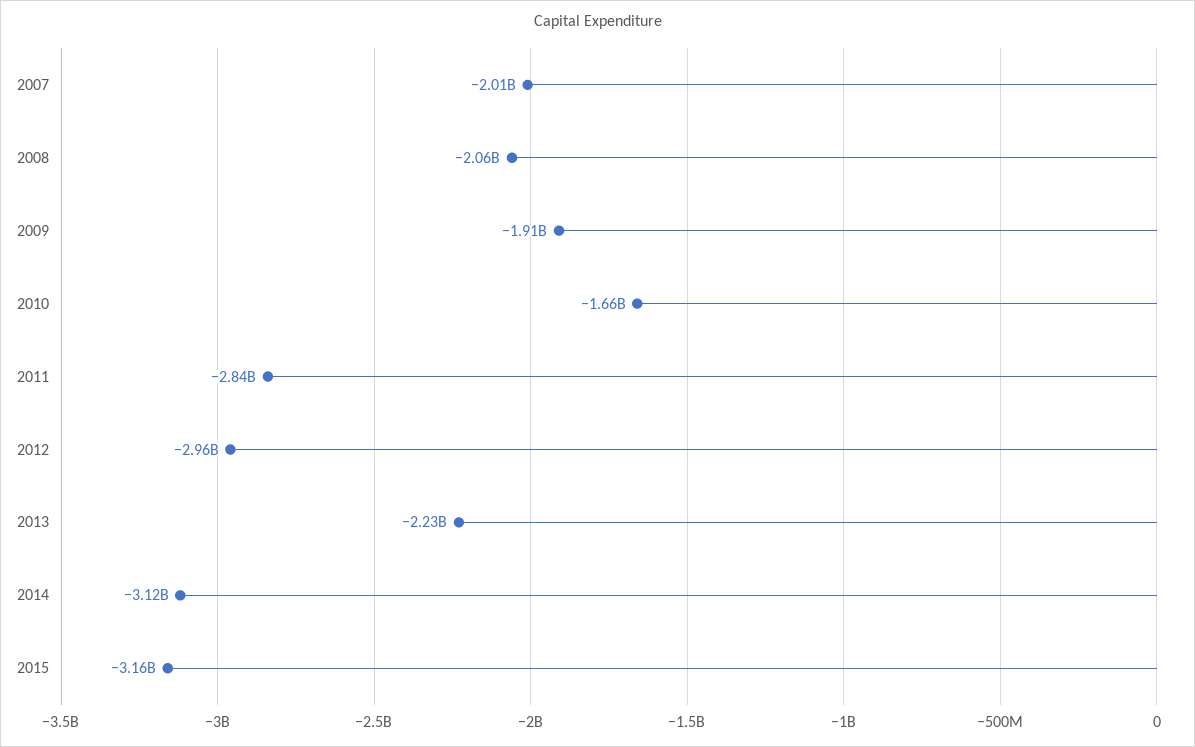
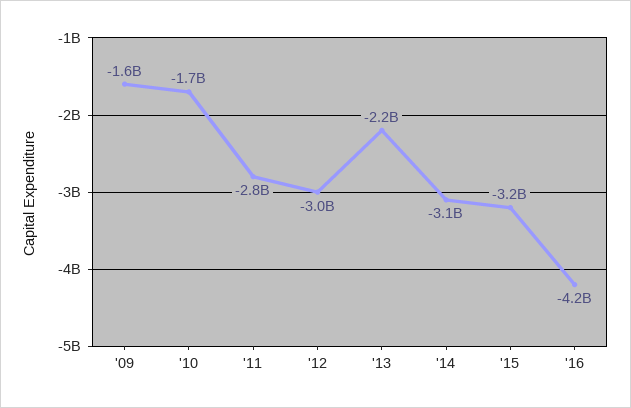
2007: -2010000000 -> none
2008: -2060000000 -> none
2009: -1910000000 -> -1600000000
'16: none -> -4200000000

